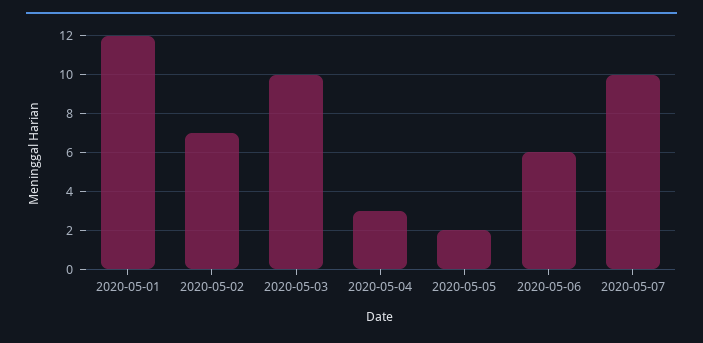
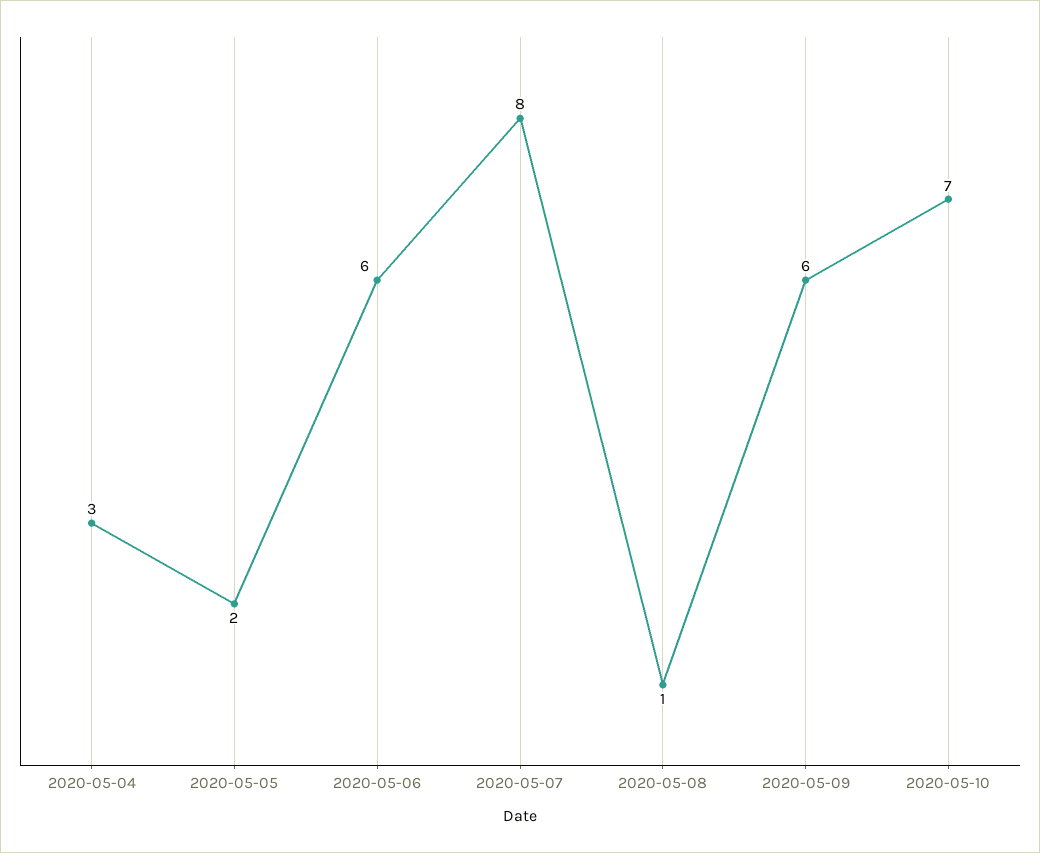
2020-05-01: 12 -> none
2020-05-02: 7 -> none
2020-05-03: 10 -> none
2020-05-07: 10 -> 8
2020-05-08: none -> 1
2020-05-09: none -> 6
2020-05-10: none -> 7

